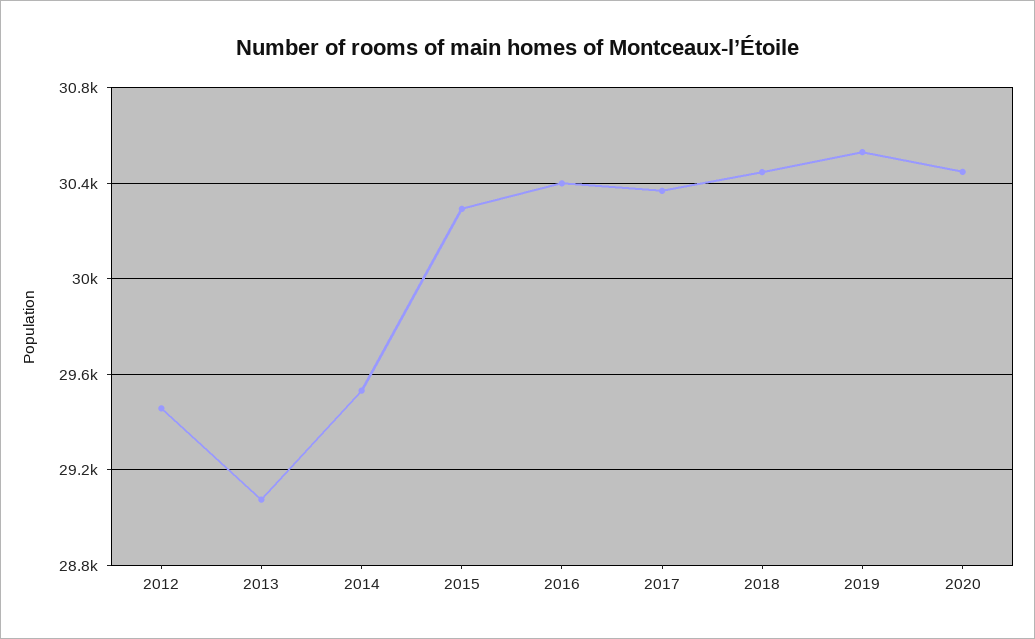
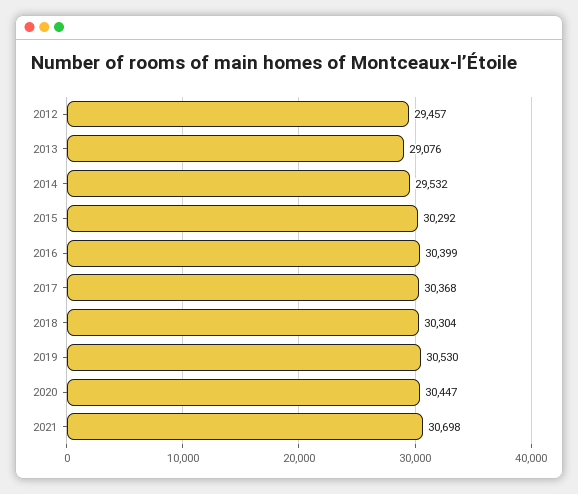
2018: 30450 -> 30304
2021: none -> 30698

